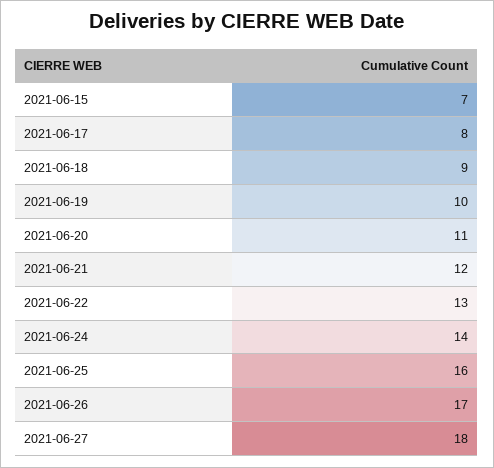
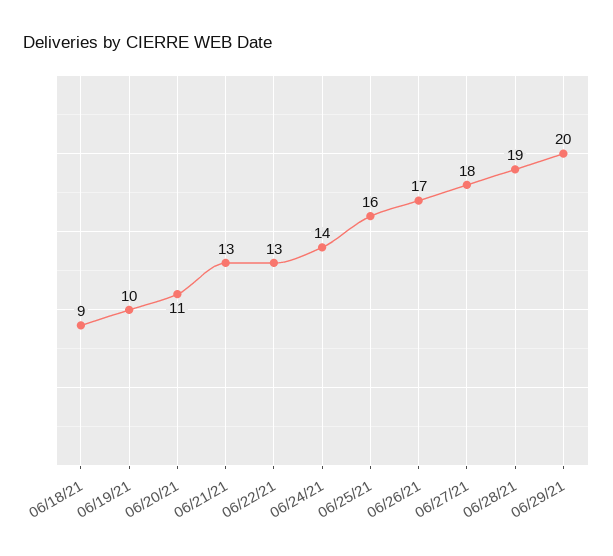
2021-06-15: 7 -> none
2021-06-17: 8 -> none
2021-06-21: 12 -> 13
06/28/21: none -> 19
06/29/21: none -> 20

